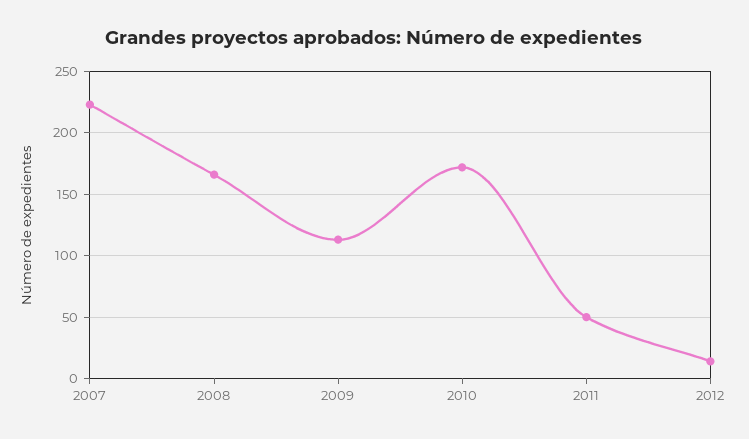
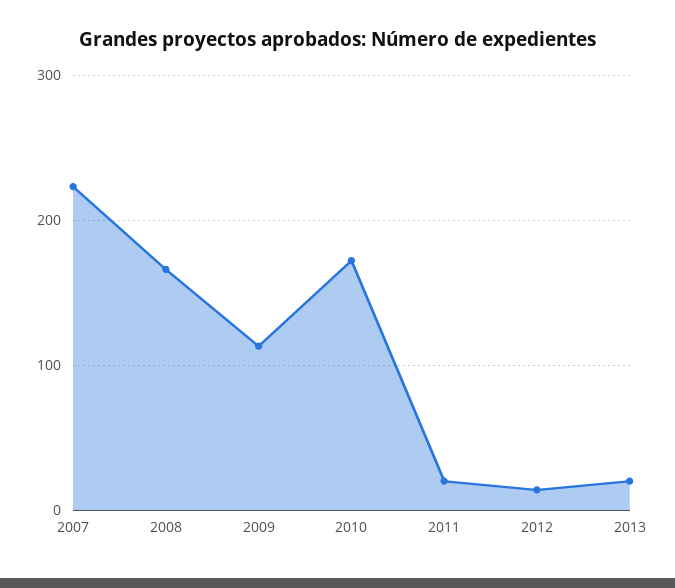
2011: 50 -> 20
2013: none -> 20

